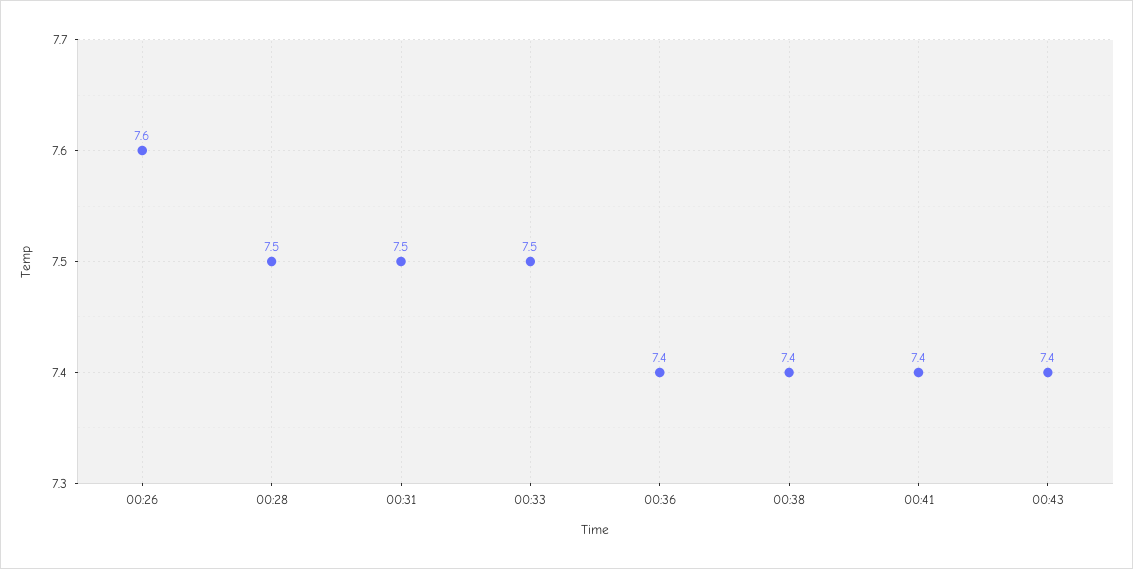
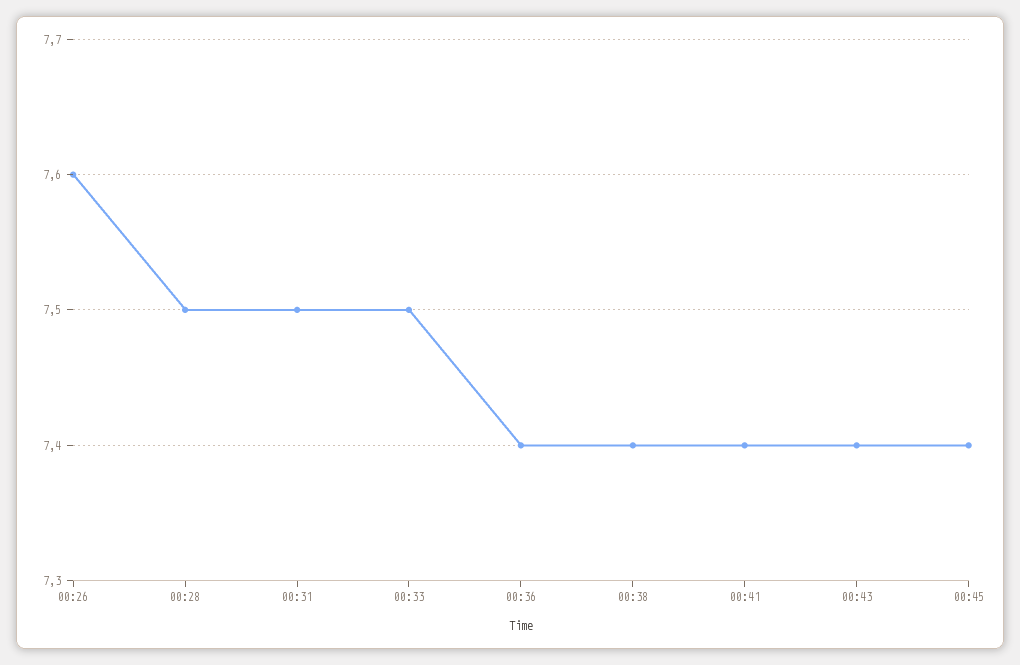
00:45: none -> 7.4

